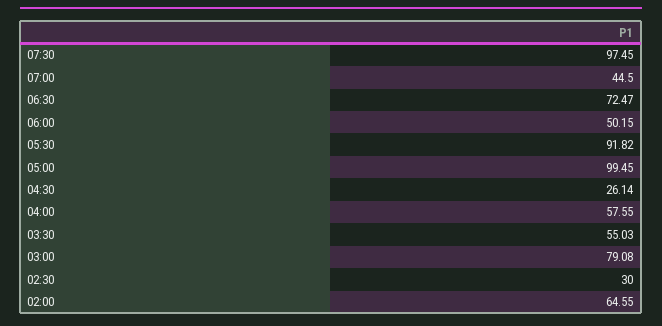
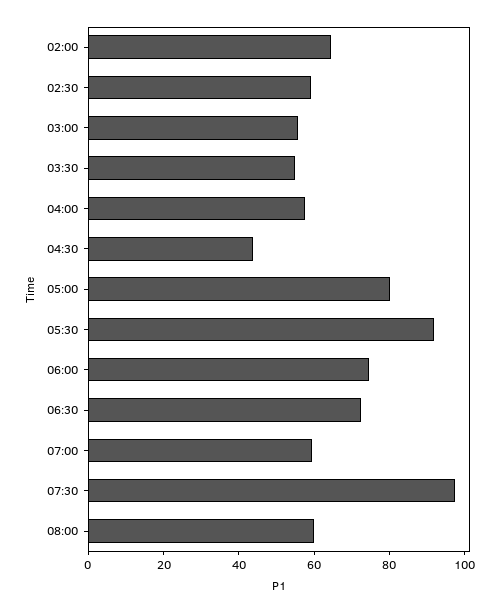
07:00: 44.5 -> 60
06:00: 50.15 -> 75
05:00: 99.45 -> 80
04:30: 26.14 -> 45
03:00: 79.08 -> 55
02:30: 30 -> 60
08:00: none -> 60

